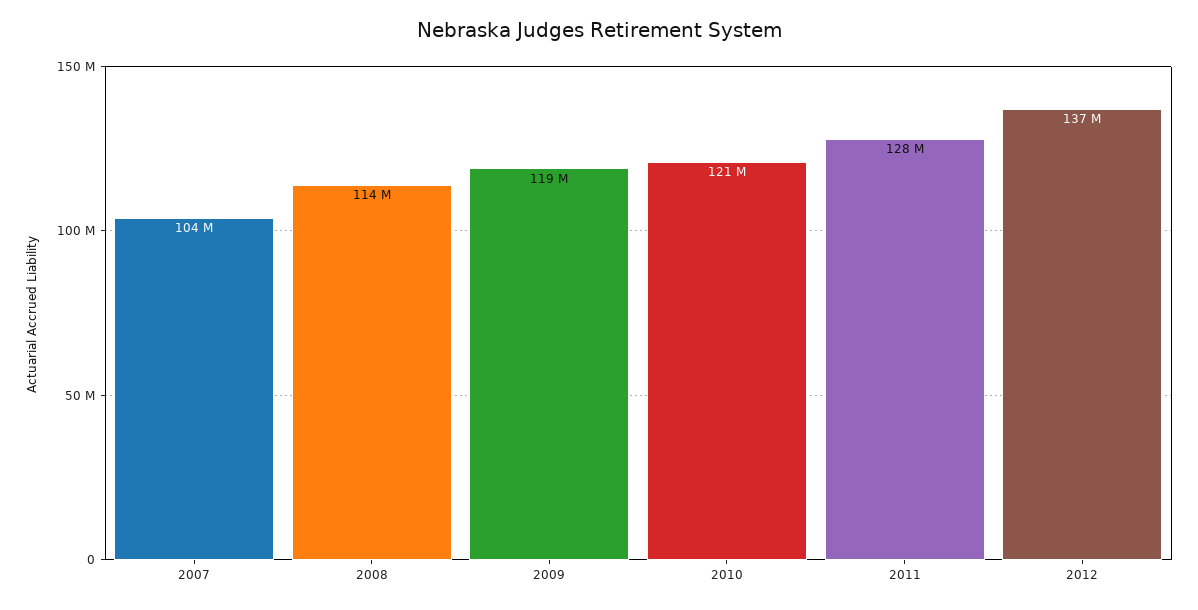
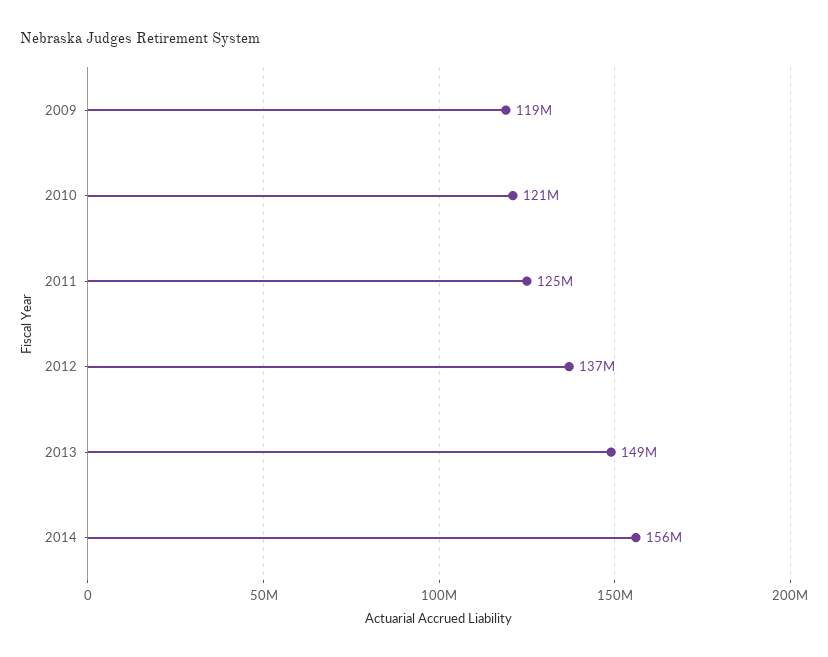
2007: 104000000 -> none
2008: 114000000 -> none
2011: 128000000 -> 125000000
2013: none -> 149000000
2014: none -> 156000000

